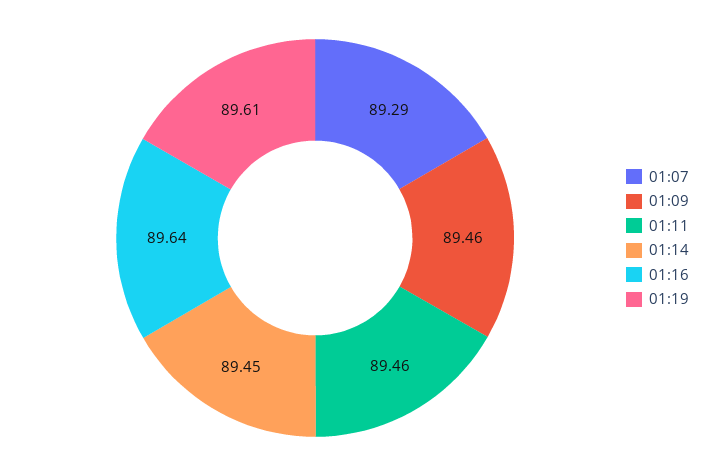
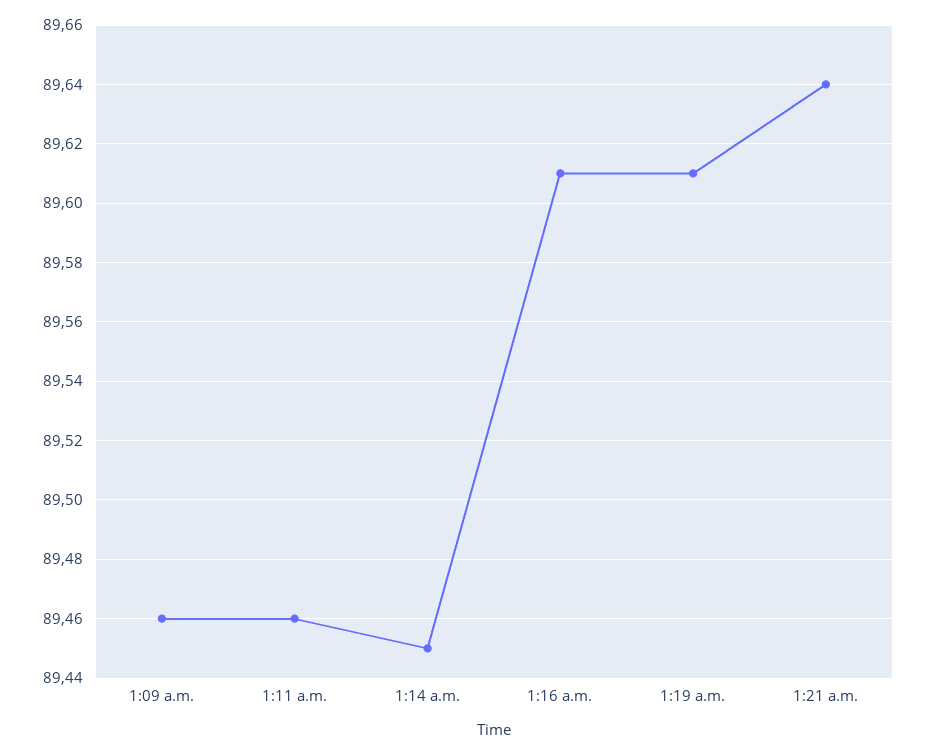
01:07: 89.29 -> none
01:16: 89.64 -> 89.61
1:21 a.m.: none -> 89.64

